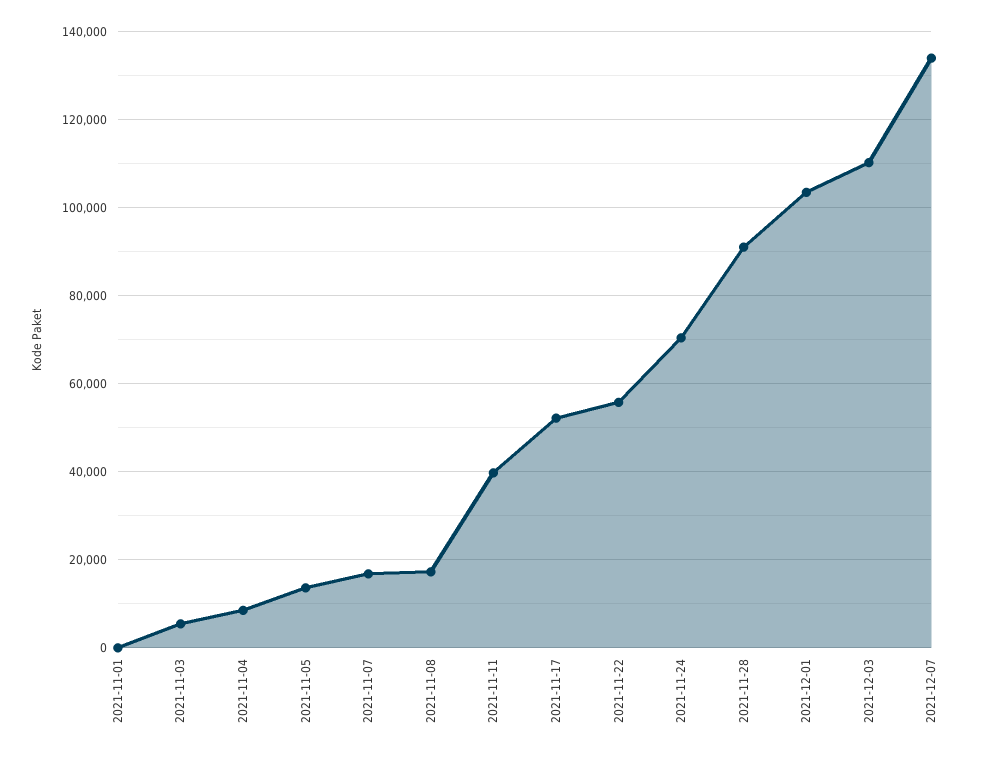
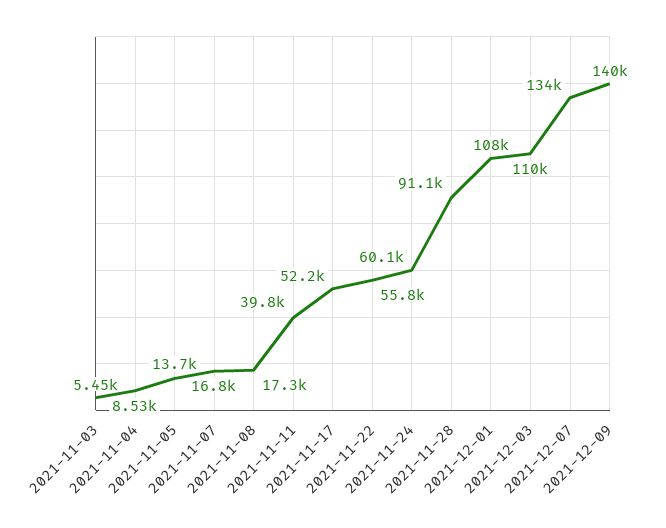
2021-11-01: 0 -> none
2021-11-24: 70000 -> 60100
2021-12-01: 104000 -> 108000
2021-12-09: none -> 140000

